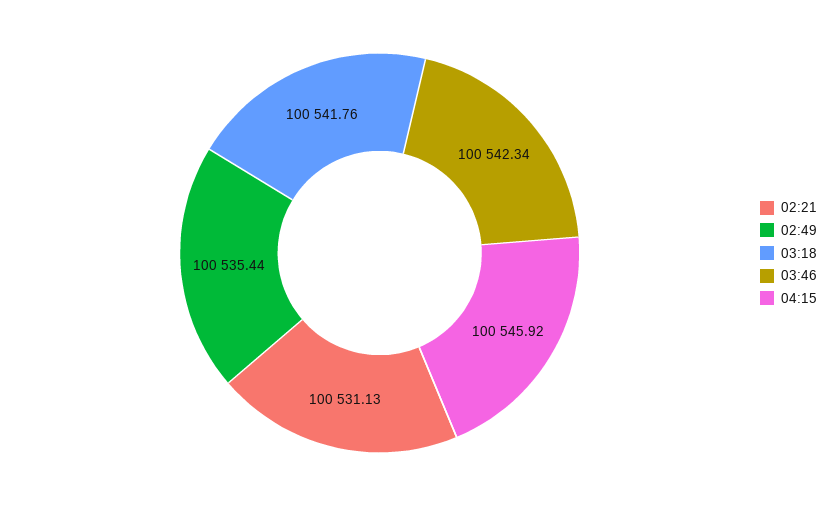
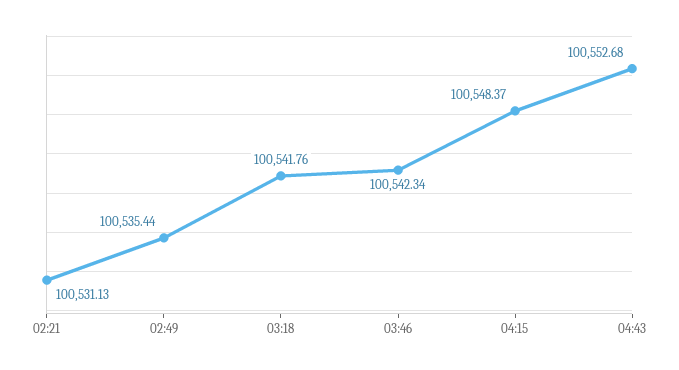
04:15: 100545.92 -> 100548.37
04:43: none -> 100552.68

